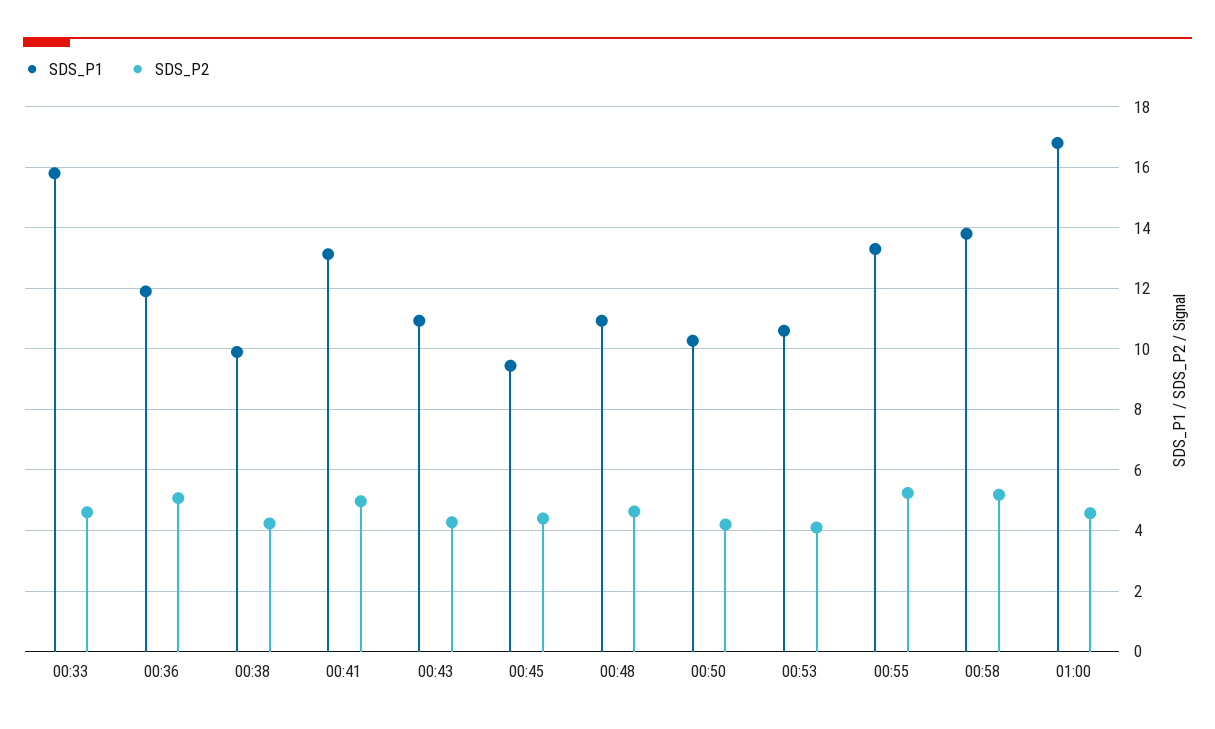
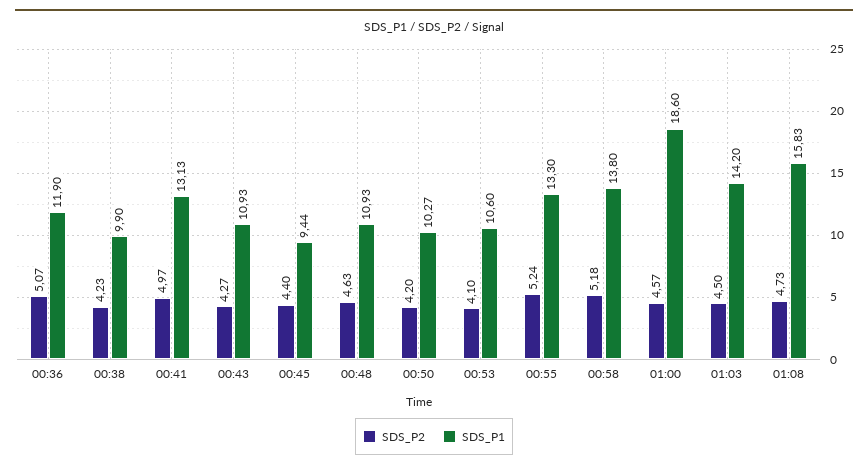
SDS_P1, 00:33: 15.8 -> none
SDS_P2, 00:33: 4.6 -> none
SDS_P1, 01:00: 16.8 -> 18.6
SDS_P2, 01:03: none -> 4.5
SDS_P1, 01:03: none -> 14.2
SDS_P2, 01:08: none -> 4.73
SDS_P1, 01:08: none -> 15.83

